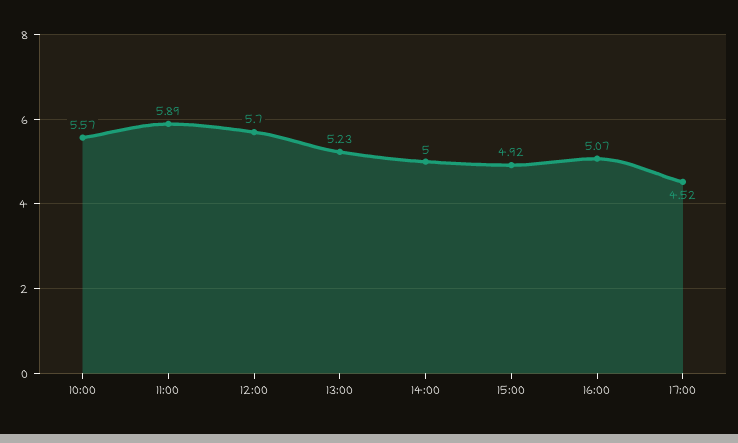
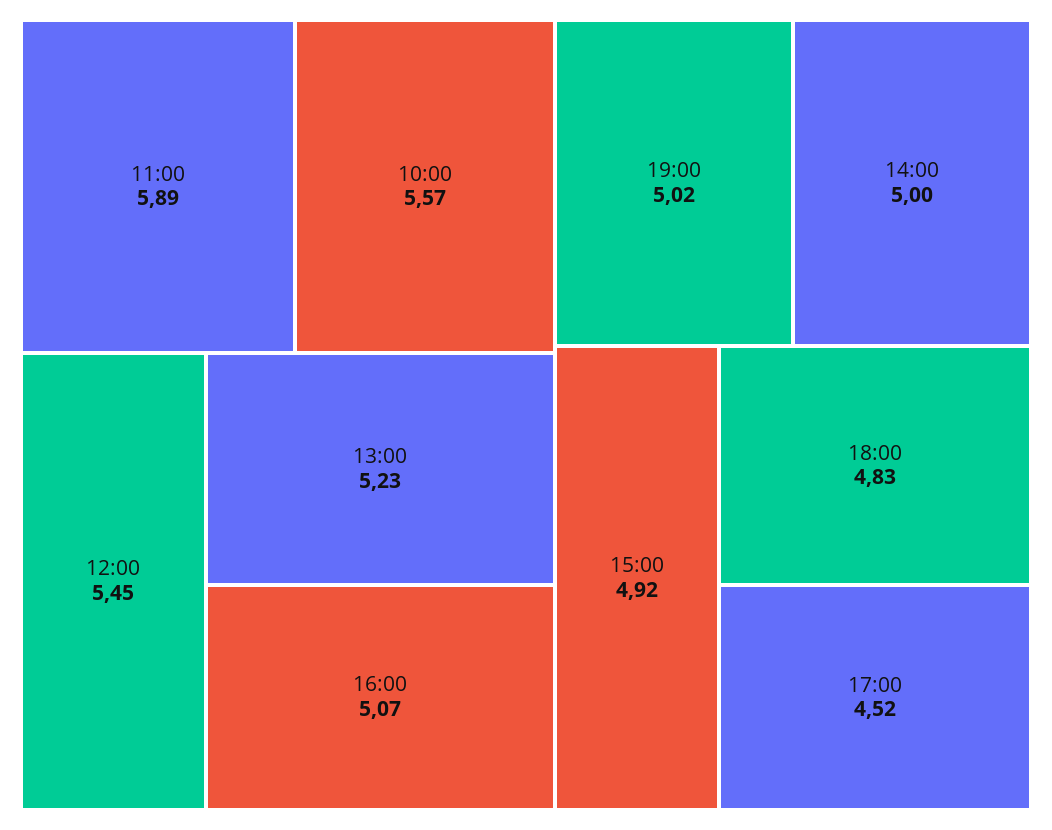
12:00: 5.7 -> 5.45
19:00: none -> 5.02
18:00: none -> 4.83

